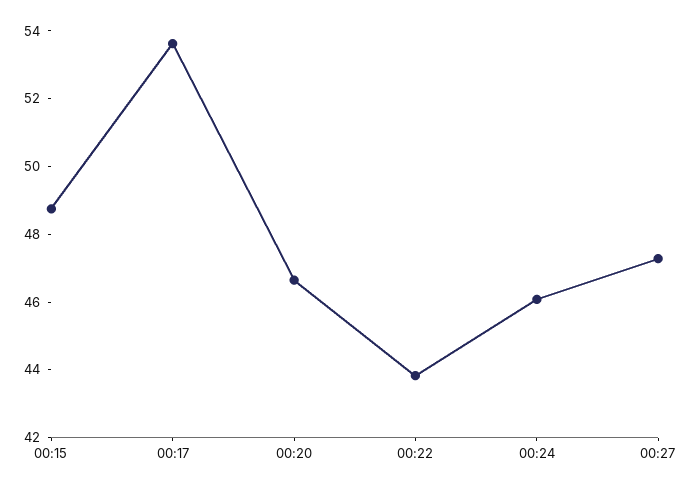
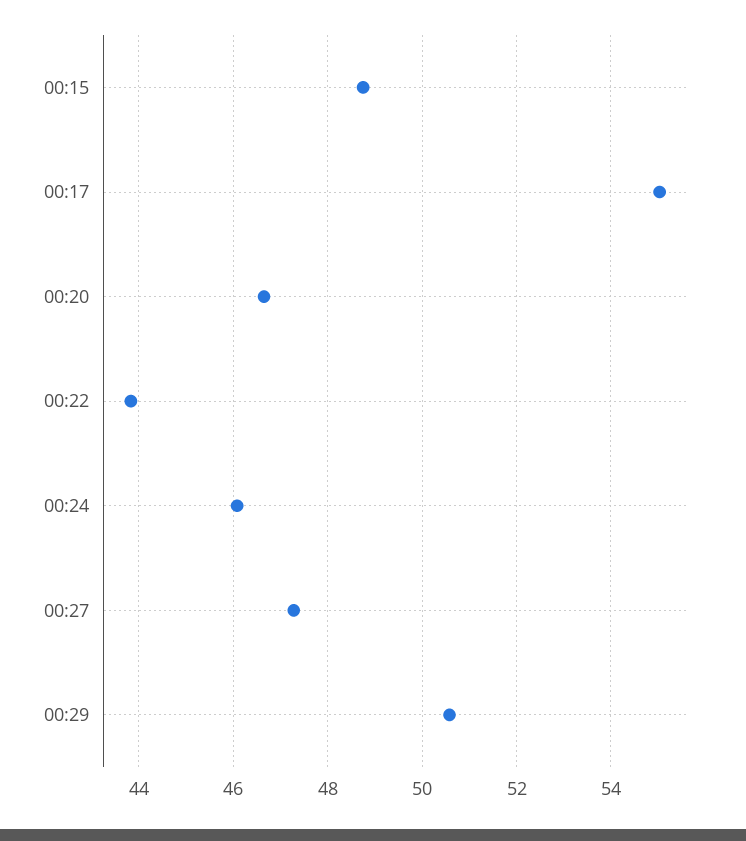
00:17: 53.5 -> 55
00:29: none -> 50.6

